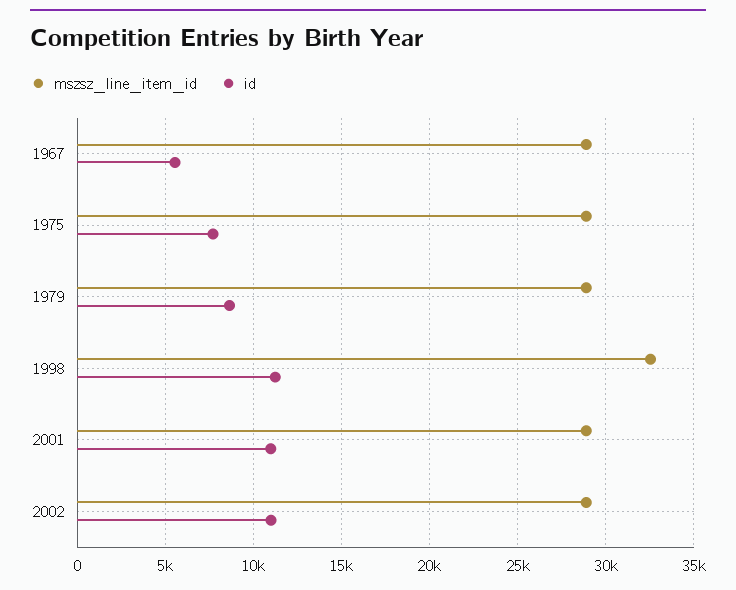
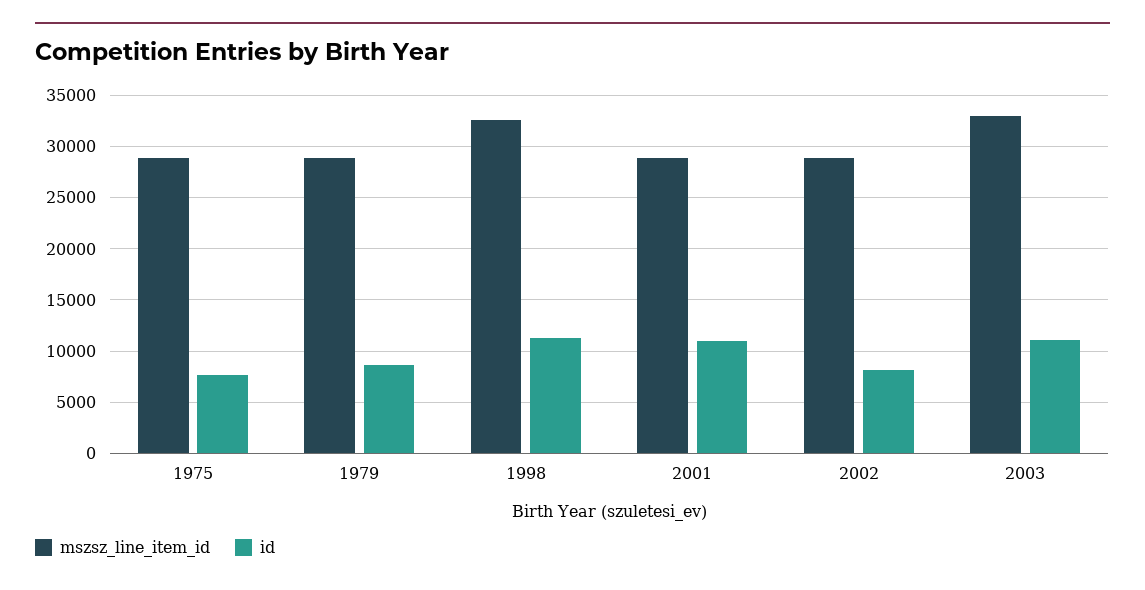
mszsz_line_item_id, 1967: 29000 -> none
id, 1967: 5500 -> none
id, 2002: 11000 -> 8000
mszsz_line_item_id, 2003: none -> 33000
id, 2003: none -> 11000

